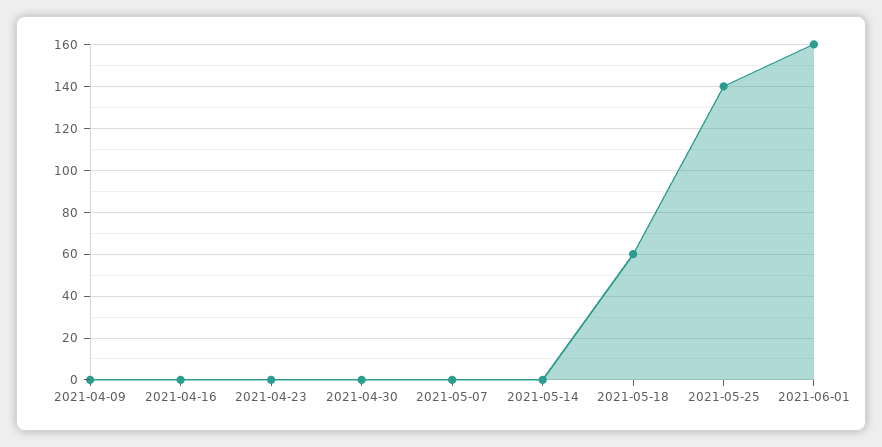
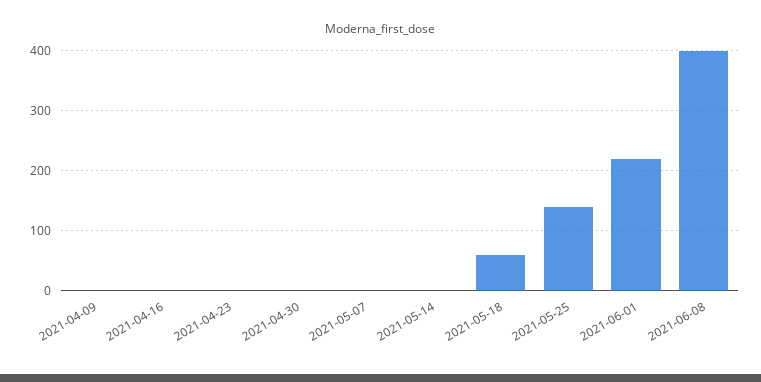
2021-06-01: 160 -> 220
2021-06-08: none -> 400

